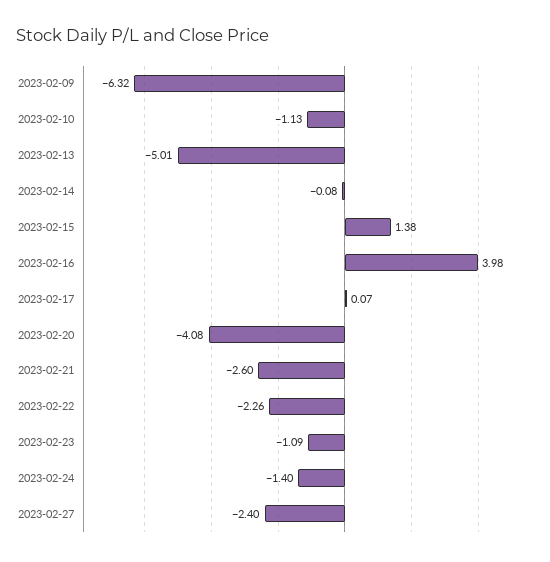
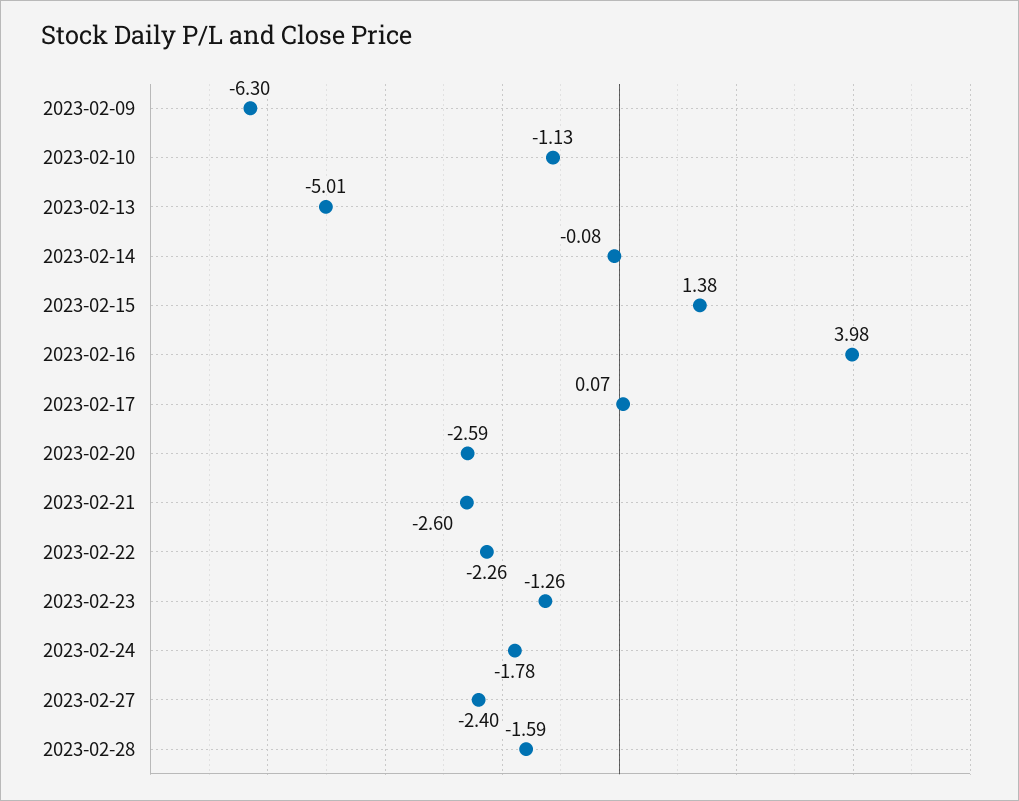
2023-02-09: -6.32 -> -6.3
2023-02-20: -4.08 -> -2.59
2023-02-23: -1.09 -> -1.26
2023-02-24: -1.4 -> -1.78
2023-02-28: none -> -1.59

